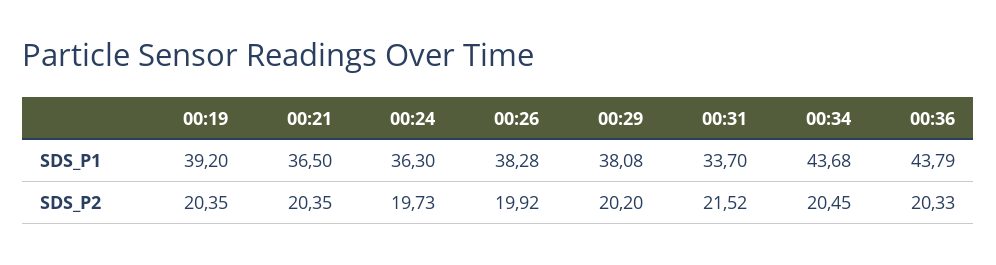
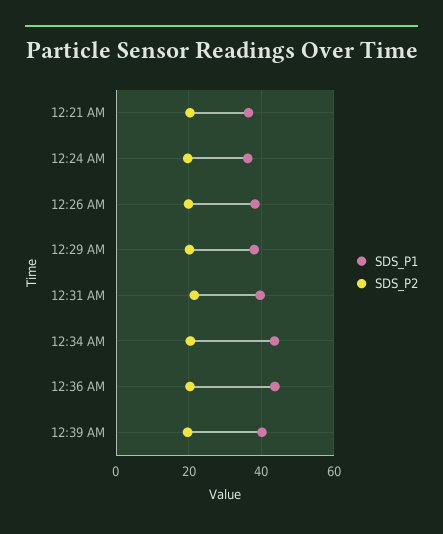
SDS_P1, 00:19: 39.2 -> none
SDS_P1, 00:31: 33.7 -> 40
SDS_P2, 00:19: 20.35 -> none
SDS_P1, 12:39 AM: none -> 40
SDS_P2, 12:39 AM: none -> 20

